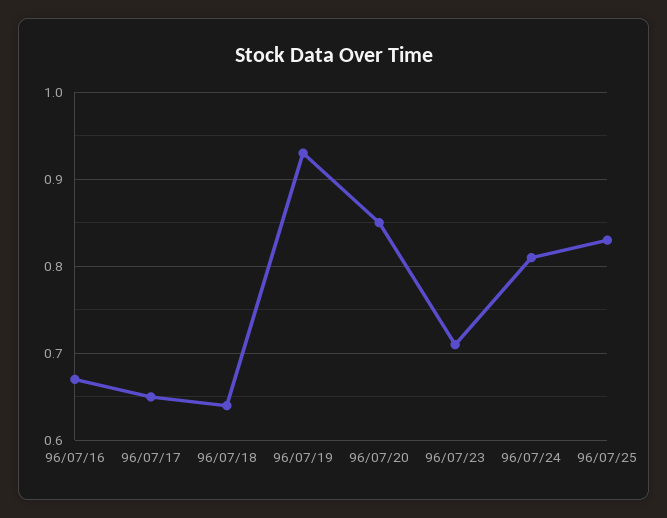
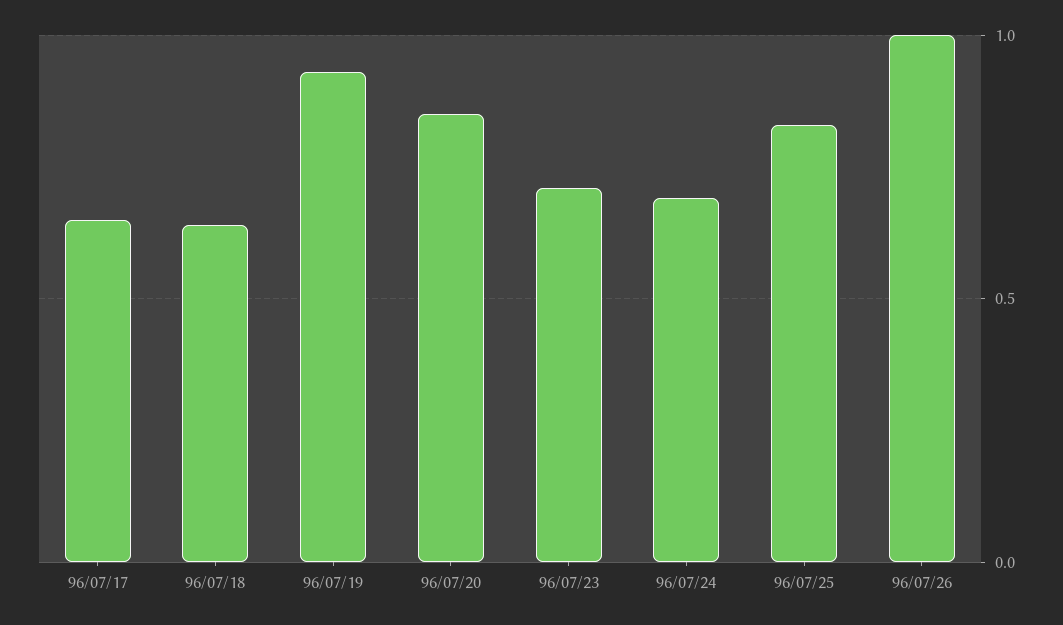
96/07/16: 0.67 -> none
96/07/24: 0.81 -> 0.7
96/07/26: none -> 1

